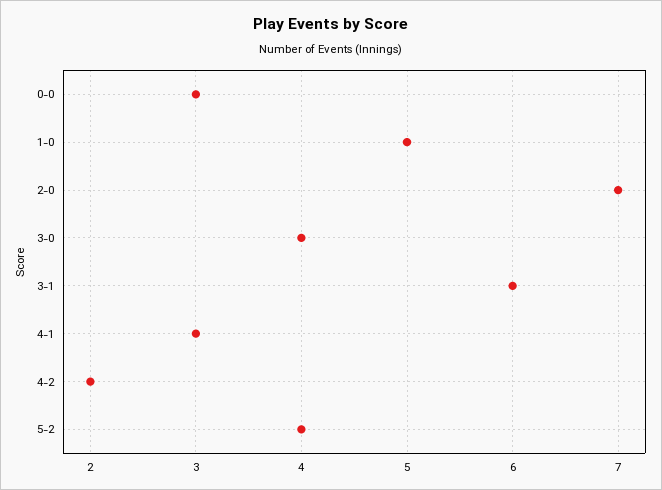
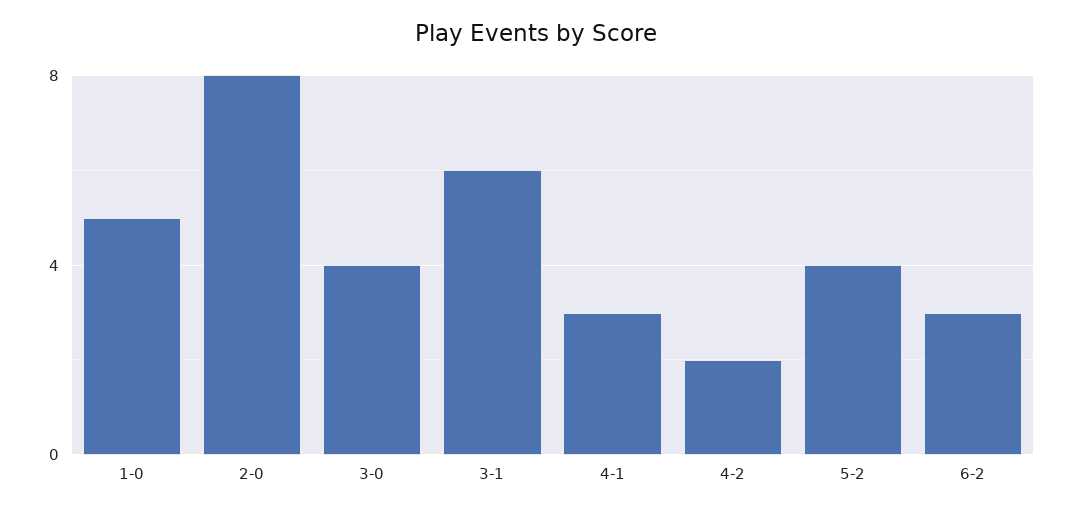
0-0: 3 -> none
2-0: 7 -> 8
6-2: none -> 3

